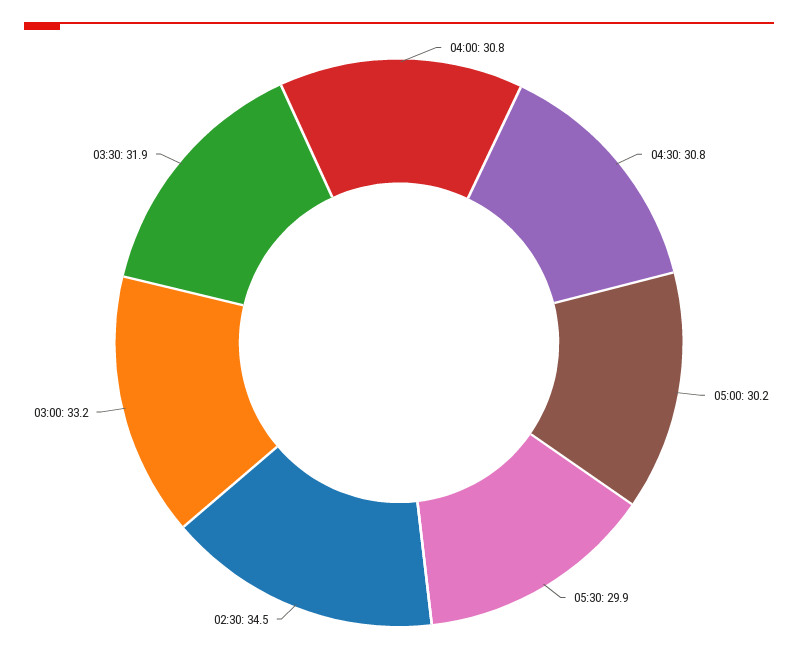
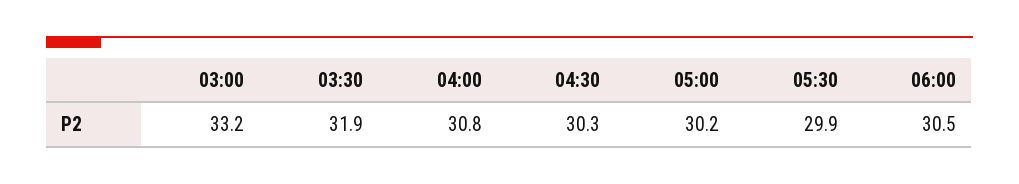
04:30: 30.8 -> 30.3
02:30: 34.5 -> none
06:00: none -> 30.5

